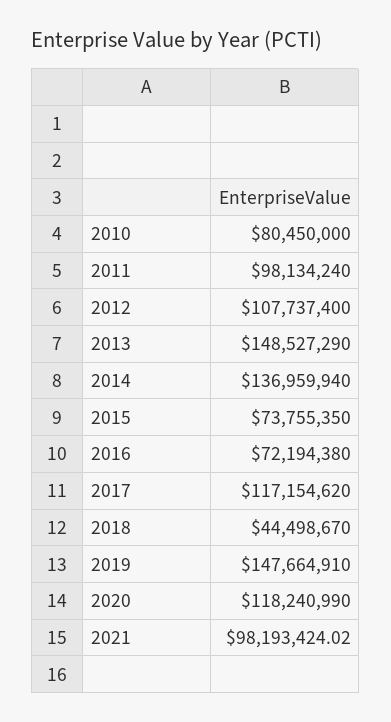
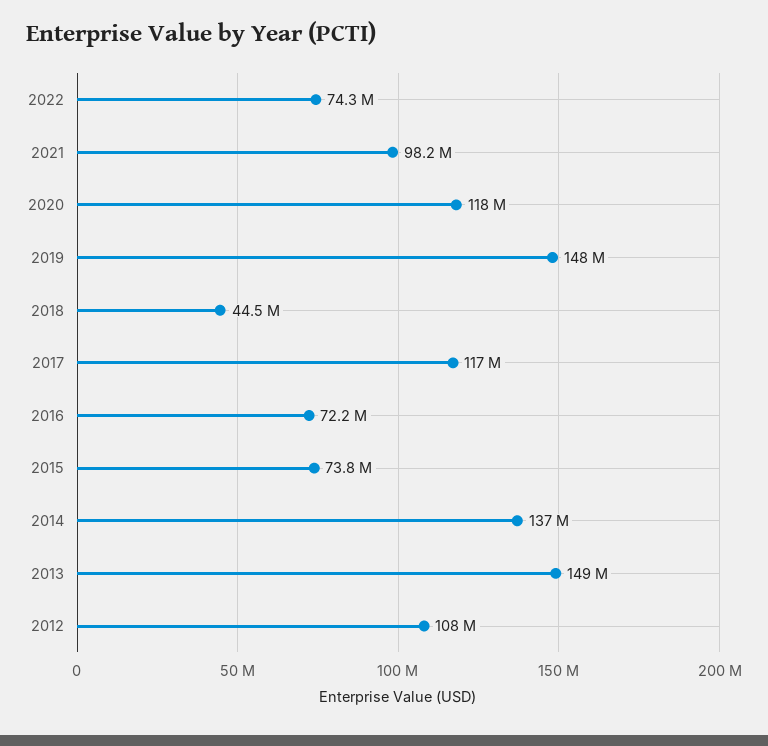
2010: 80450000 -> none
2011: 98134240 -> none
2022: none -> 74300000

